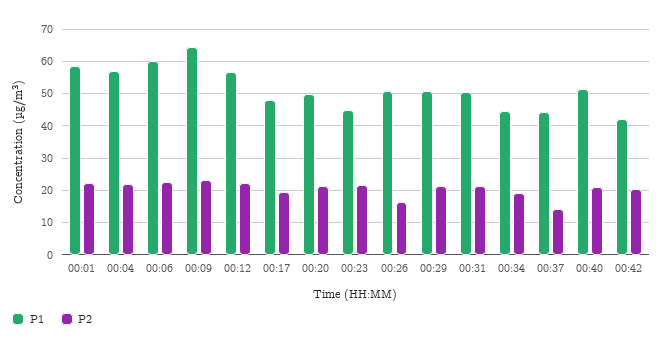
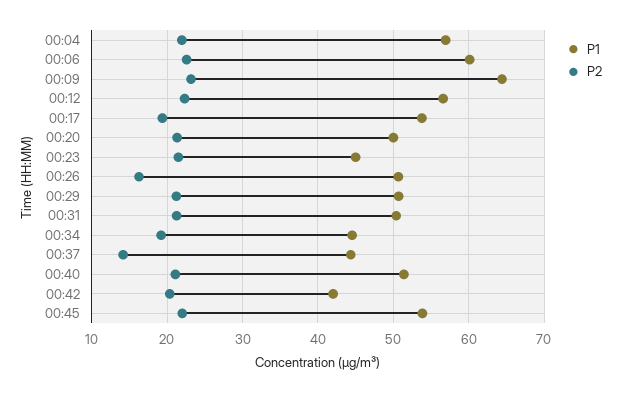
P1, 00:01: 58 -> none
P2, 00:01: 22 -> none
P1, 00:17: 48 -> 54
P1, 00:45: none -> 54
P2, 00:45: none -> 22

